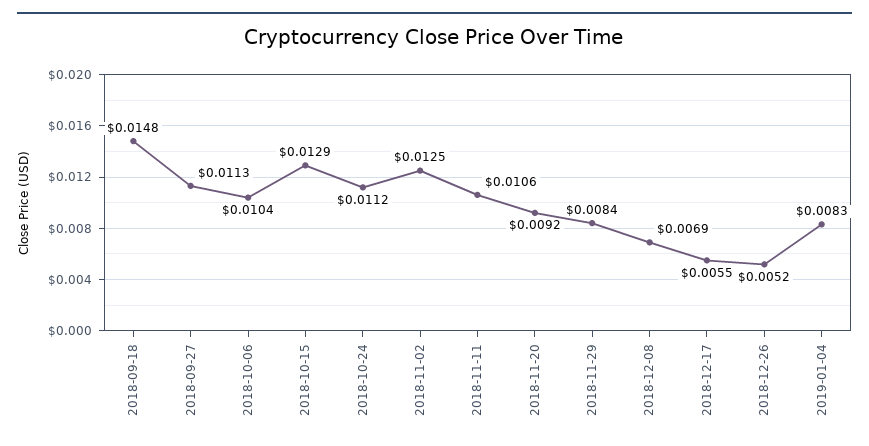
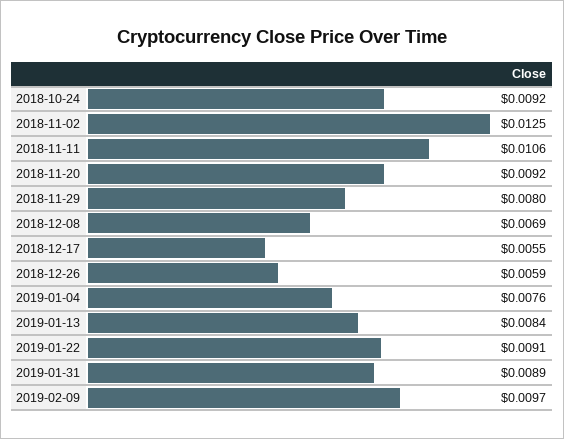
2018-09-18: 0.0148 -> none
2018-09-27: 0.0113 -> none
2018-10-06: 0.0104 -> none
2018-10-15: 0.0129 -> none
2018-10-24: 0.0112 -> 0.0092
2018-11-29: 0.0084 -> 0.008
2018-12-26: 0.0052 -> 0.0059
2019-01-04: 0.0083 -> 0.0076
2019-01-13: none -> 0.0084
2019-01-22: none -> 0.0091
2019-01-31: none -> 0.0089
2019-02-09: none -> 0.0097

